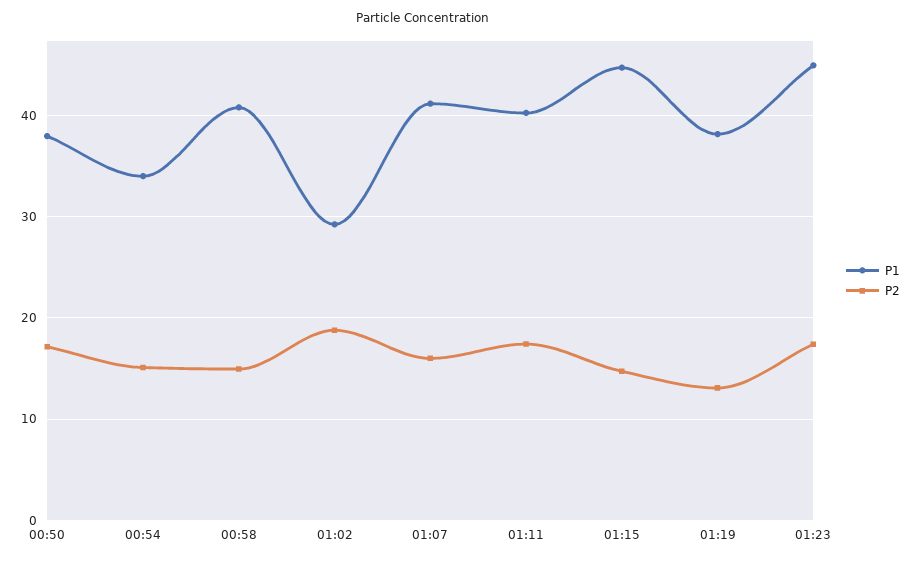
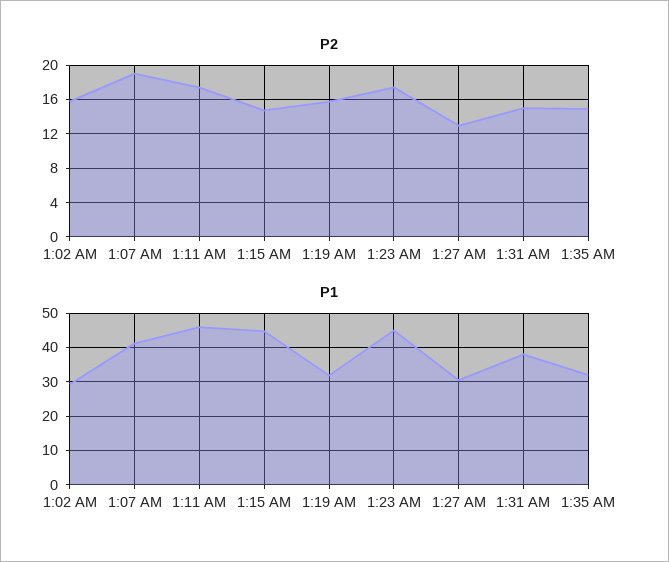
P1, 00:50: 38 -> none
P2, 00:50: 17 -> none
P1, 00:54: 34 -> none
P2, 00:54: 15 -> none
P1, 00:58: 41 -> none
P2, 00:58: 15 -> none
P2, 01:02: 19 -> 16
P2, 01:07: 16 -> 19
P1, 01:11: 40 -> 46
P1, 01:19: 38 -> 32
P2, 01:19: 13 -> 16
P2, 1:27 AM: none -> 13
P2, 1:31 AM: none -> 15
P2, 1:35 AM: none -> 15
P1, 1:27 AM: none -> 30
P1, 1:31 AM: none -> 38
P1, 1:35 AM: none -> 32

